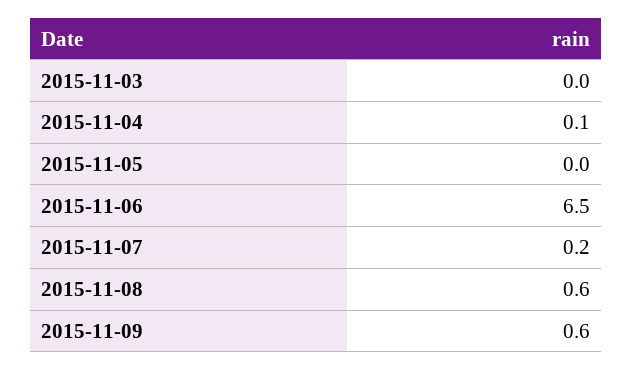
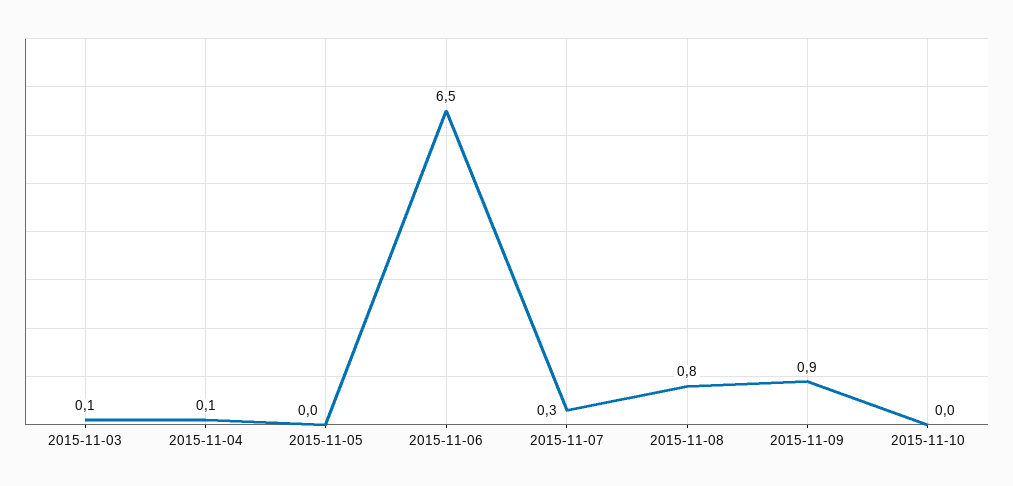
2015-11-03: 0 -> 0.1
2015-11-07: 0.2 -> 0.3
2015-11-08: 0.6 -> 0.8
2015-11-09: 0.6 -> 0.9
2015-11-10: none -> 0

